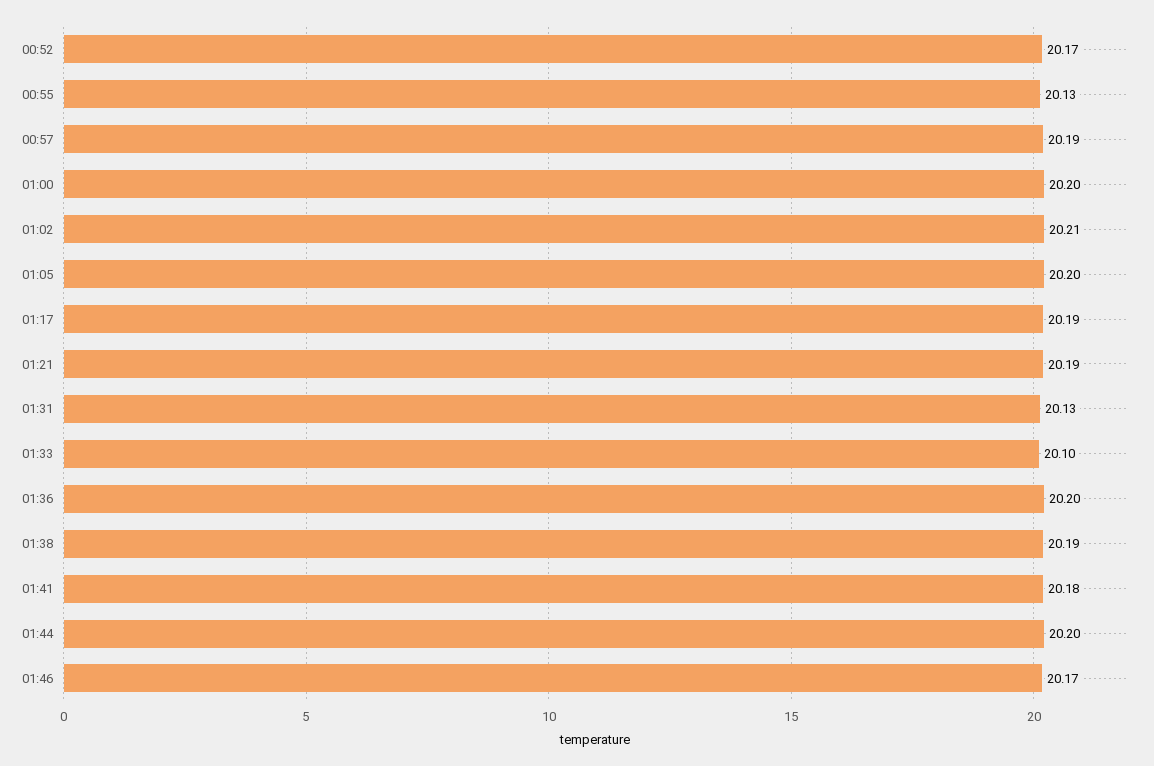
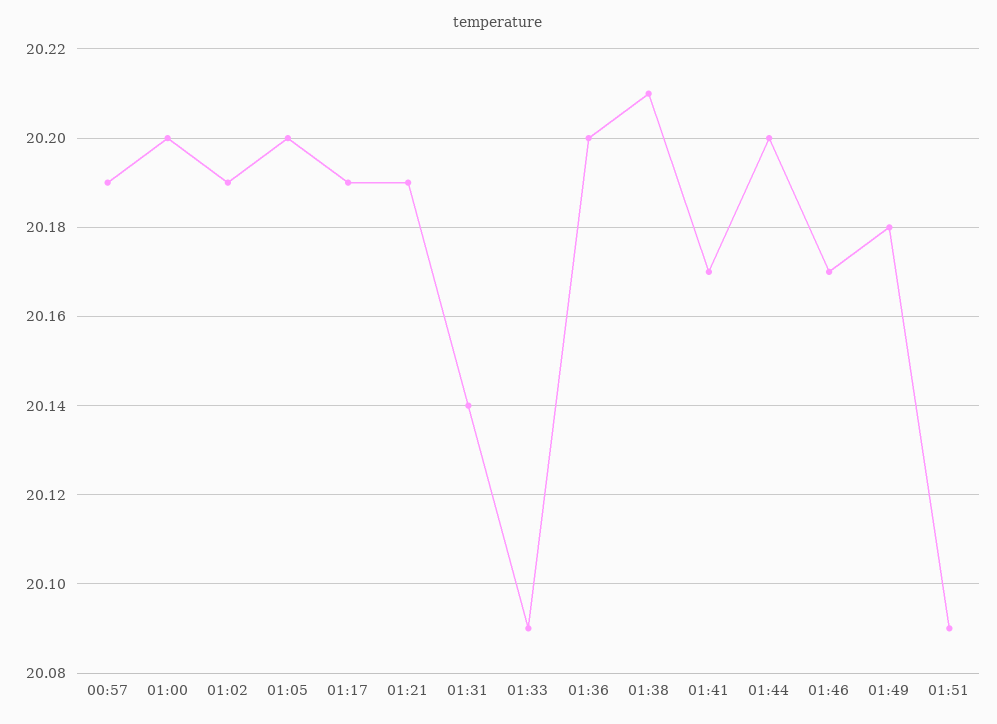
00:52: 20.17 -> none
00:55: 20.13 -> none
01:02: 20.21 -> 20.19
01:31: 20.13 -> 20.14
01:33: 20.1 -> 20.09
01:38: 20.19 -> 20.21
01:41: 20.18 -> 20.17
01:49: none -> 20.18
01:51: none -> 20.09

